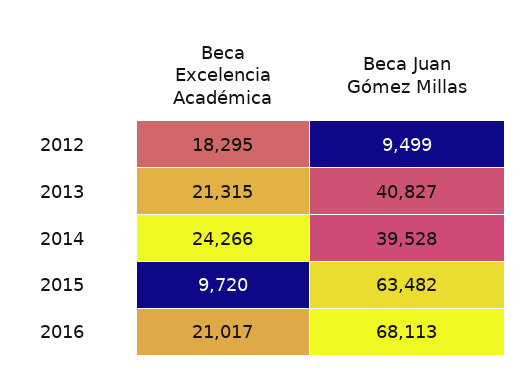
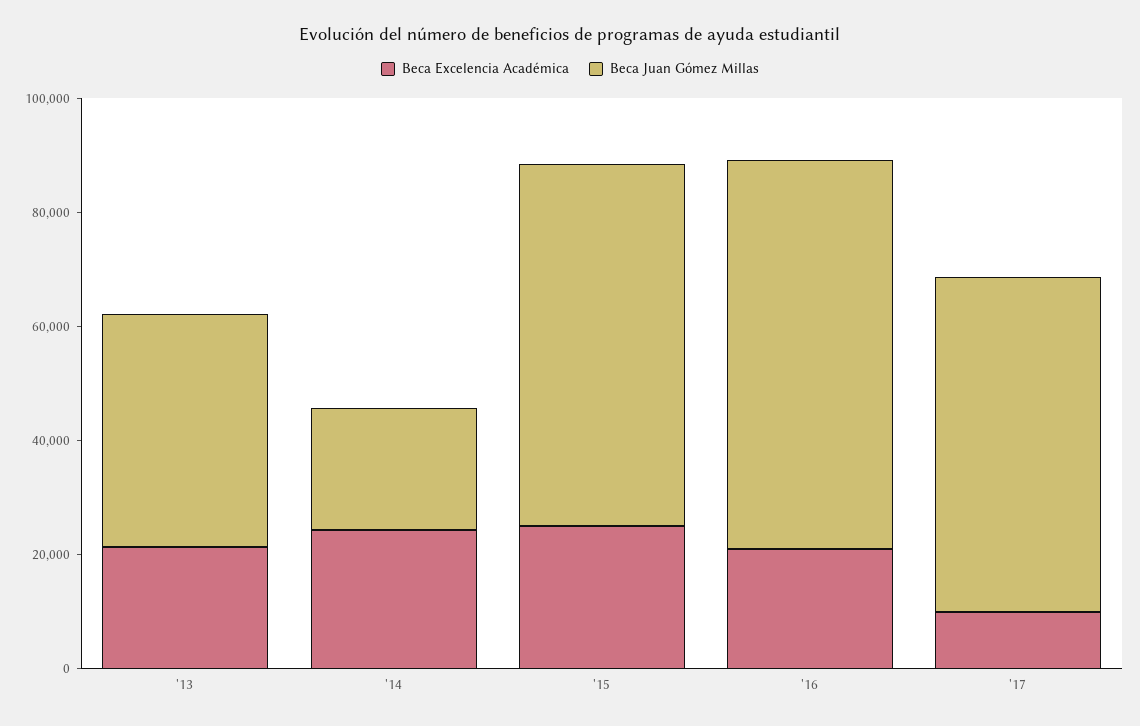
Beca Excelencia Académica, 2012: 18295 -> none
Beca Juan Gómez Millas, 2012: 9499 -> none
Beca Juan Gómez Millas, 2014: 39528 -> 20000
Beca Excelencia Académica, 2015: 9720 -> 25000
Beca Excelencia Académica, '17: none -> 10000
Beca Juan Gómez Millas, '17: none -> 60000

